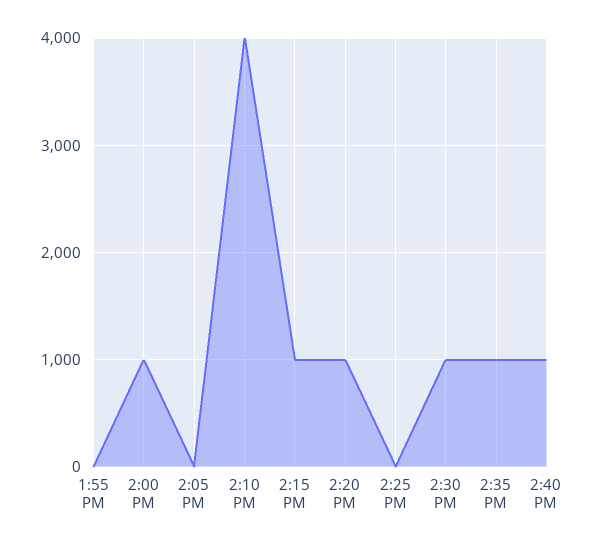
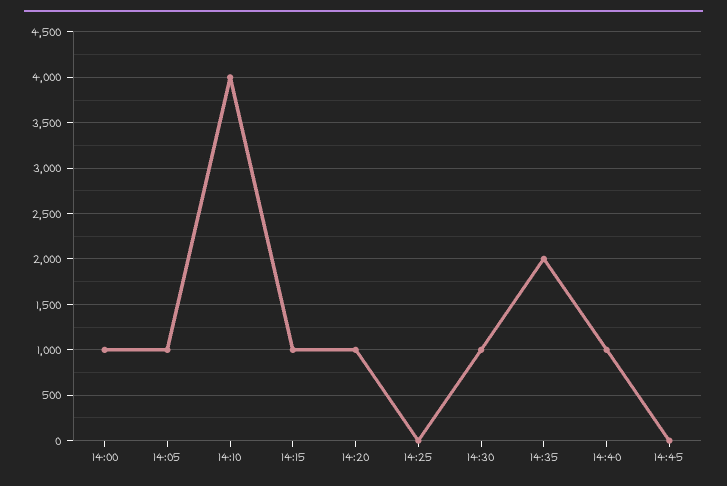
1:55 PM: 0 -> none
2:05 PM: 0 -> 1000
2:35 PM: 1000 -> 2000
14:45: none -> 0

